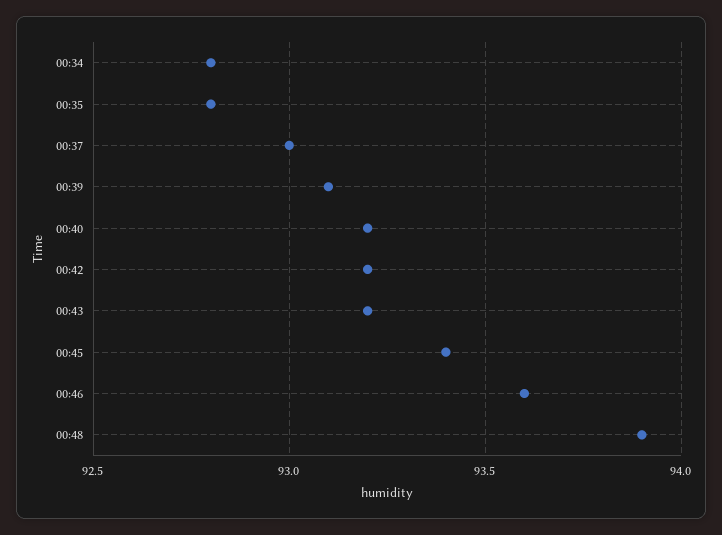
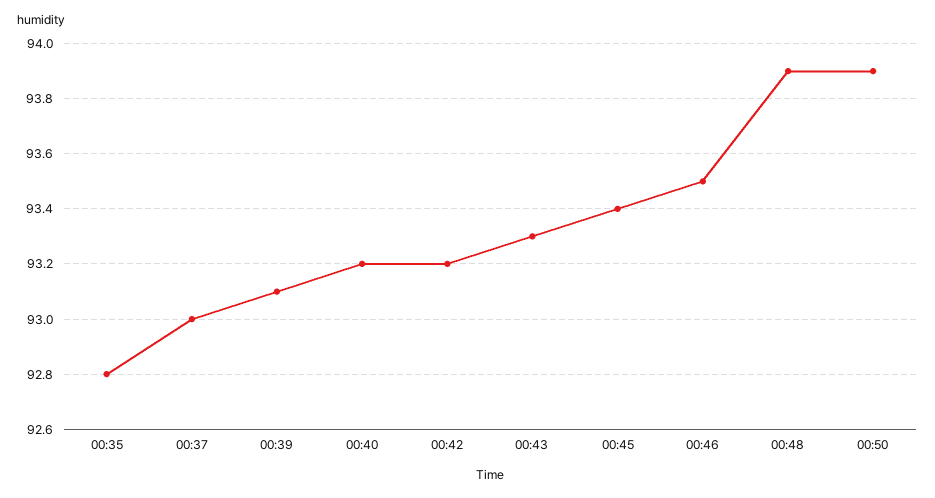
00:34: 92.8 -> none
00:43: 93.2 -> 93.3
00:46: 93.6 -> 93.5
00:50: none -> 93.9

